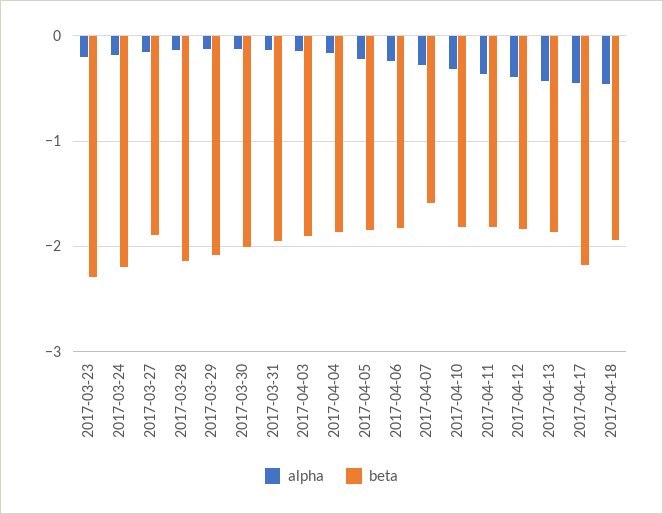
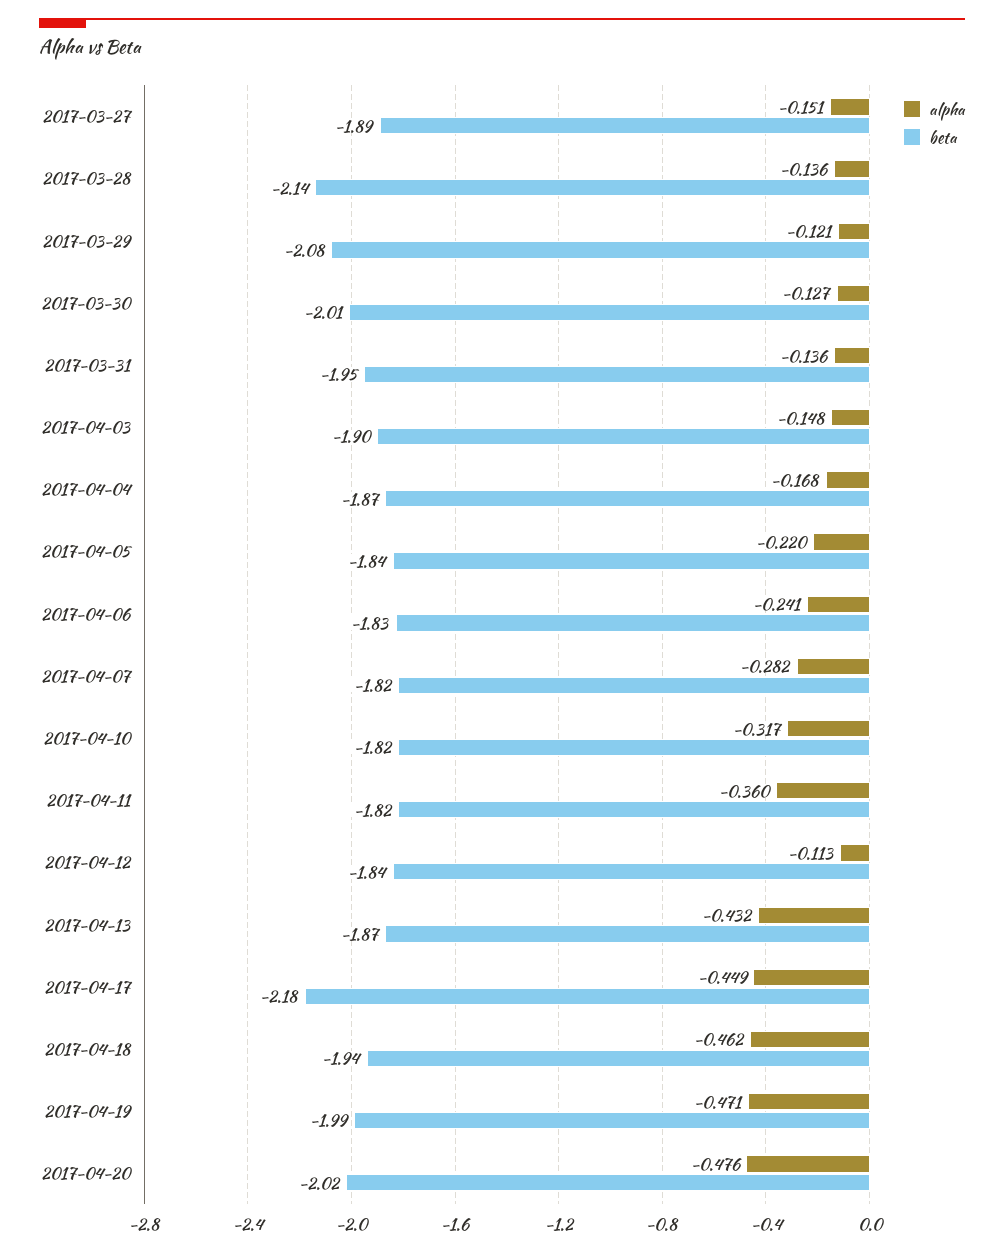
alpha, 2017-03-23: -0.2 -> none
beta, 2017-03-23: -2.3 -> none
alpha, 2017-03-24: -0.2 -> none
beta, 2017-03-24: -2.2 -> none
beta, 2017-04-07: -1.6 -> -1.82
alpha, 2017-04-12: -0.4 -> -0.113
alpha, 2017-04-19: none -> -0.471
beta, 2017-04-19: none -> -1.99
alpha, 2017-04-20: none -> -0.476
beta, 2017-04-20: none -> -2.02

